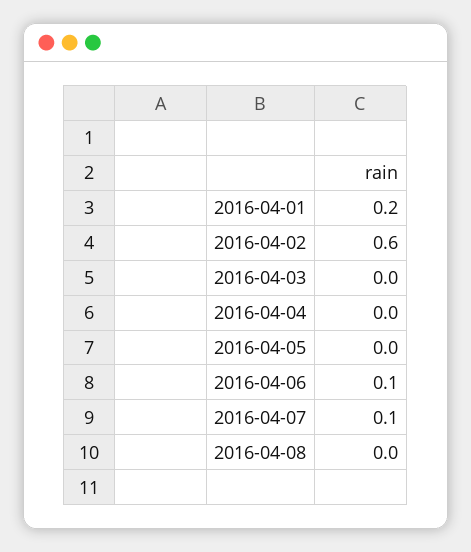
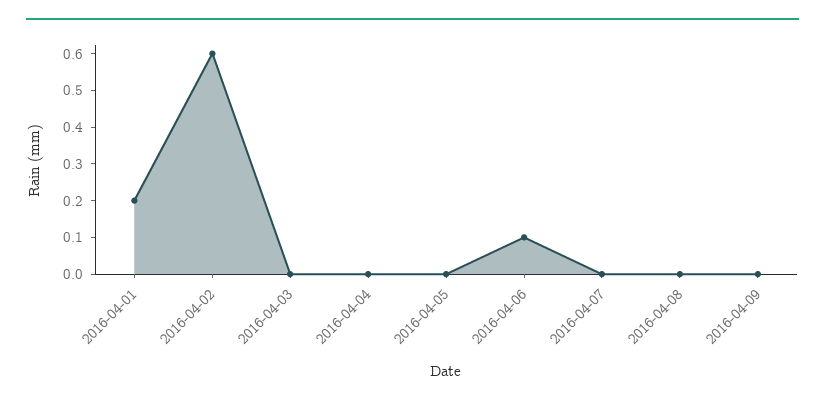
2016-04-07: 0.1 -> 0
2016-04-09: none -> 0

